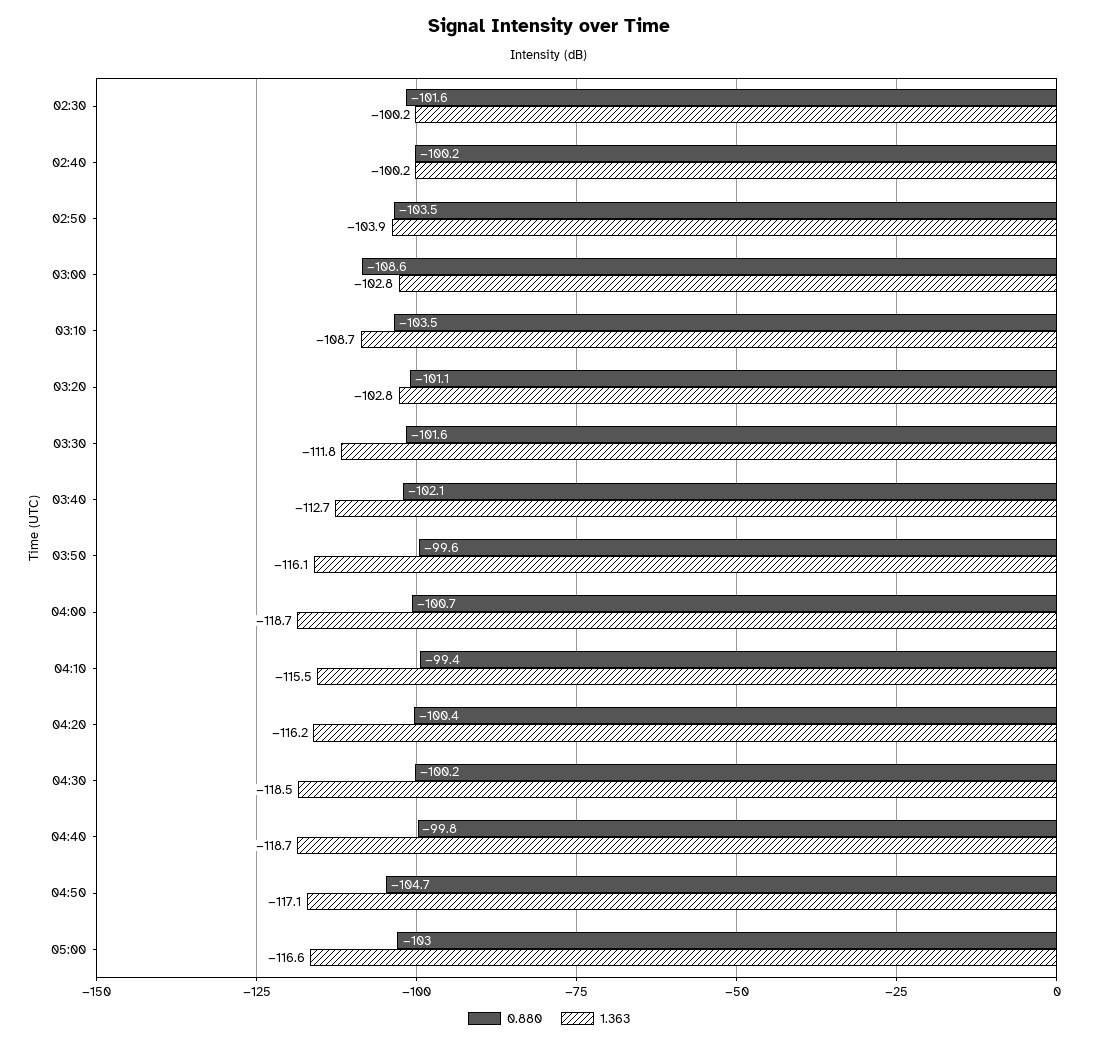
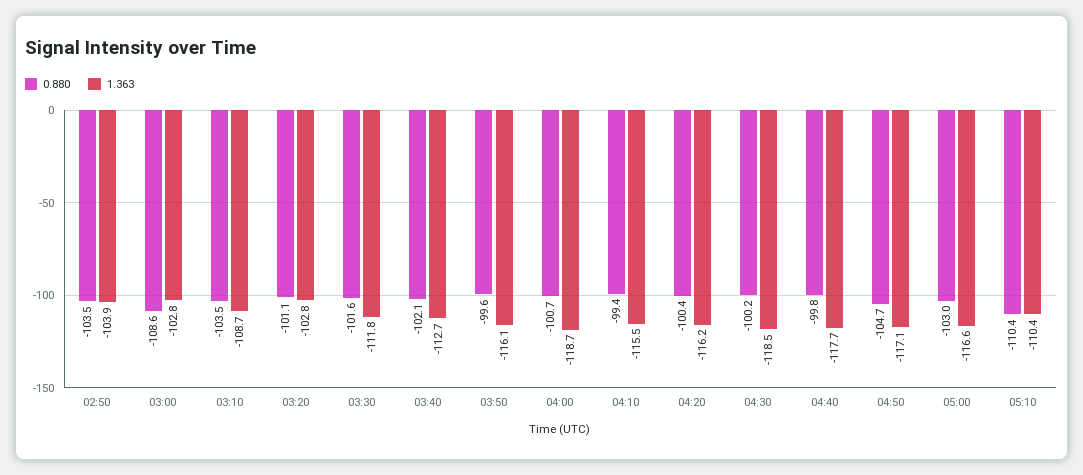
0.880, 02:30: -101.6 -> none
1.363, 02:30: -100.2 -> none
0.880, 02:40: -100.2 -> none
1.363, 02:40: -100.2 -> none
1.363, 04:40: -118.7 -> -117.7
0.880, 05:10: none -> -110.4
1.363, 05:10: none -> -110.4

